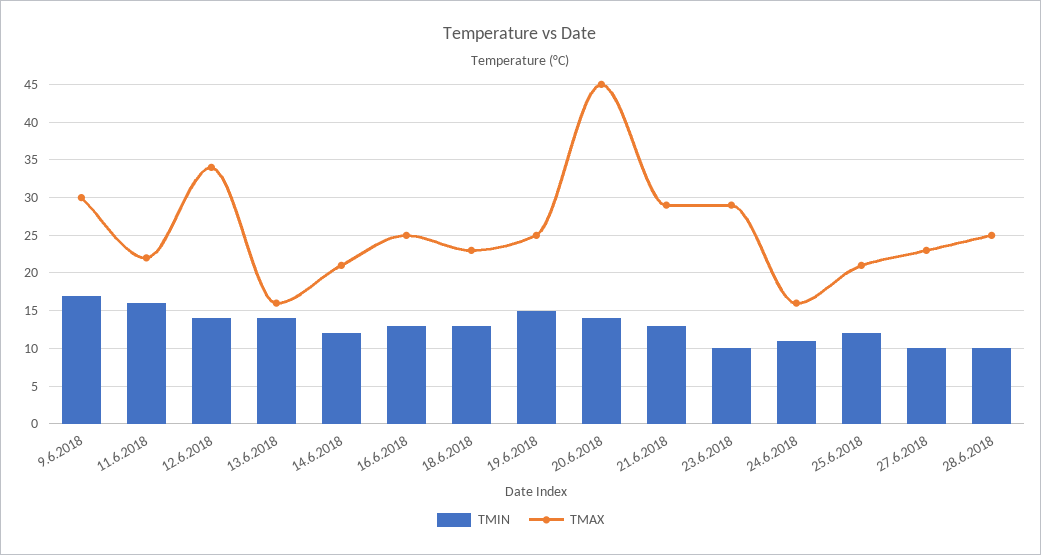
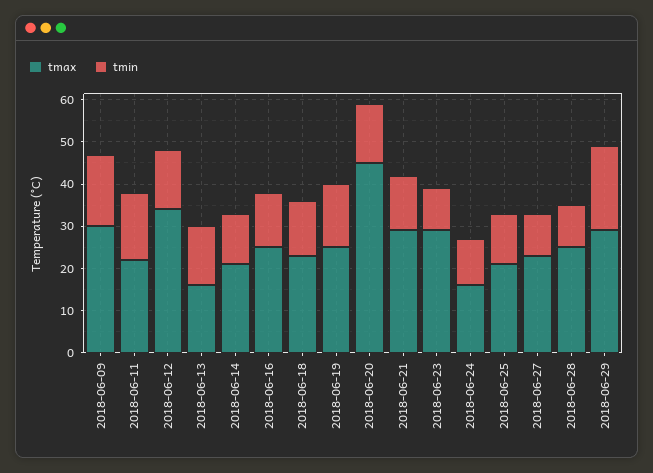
TMAX, 2018-06-29: none -> 30
TMIN, 2018-06-29: none -> 20

